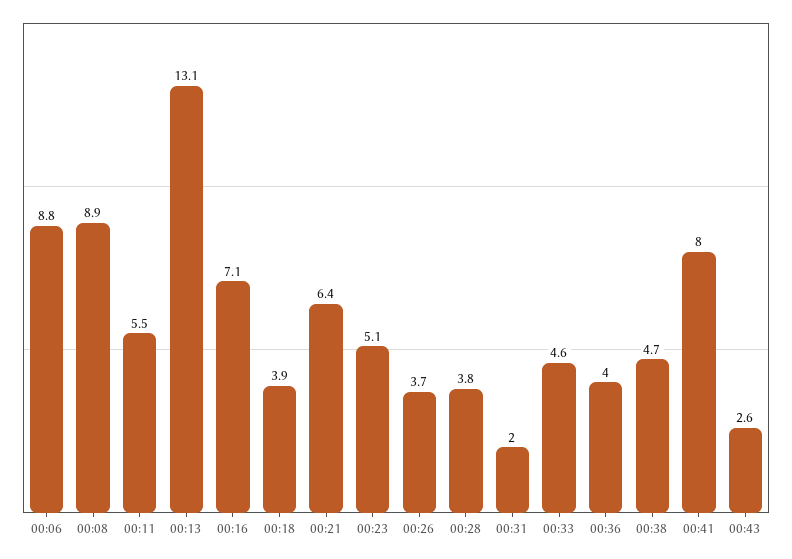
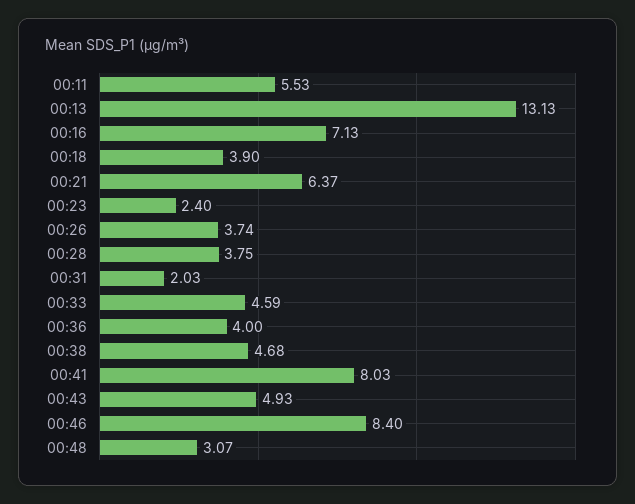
00:06: 8.8 -> none
00:08: 8.9 -> none
00:23: 5.1 -> 2.4
00:43: 2.6 -> 4.93
00:46: none -> 8.4
00:48: none -> 3.07

